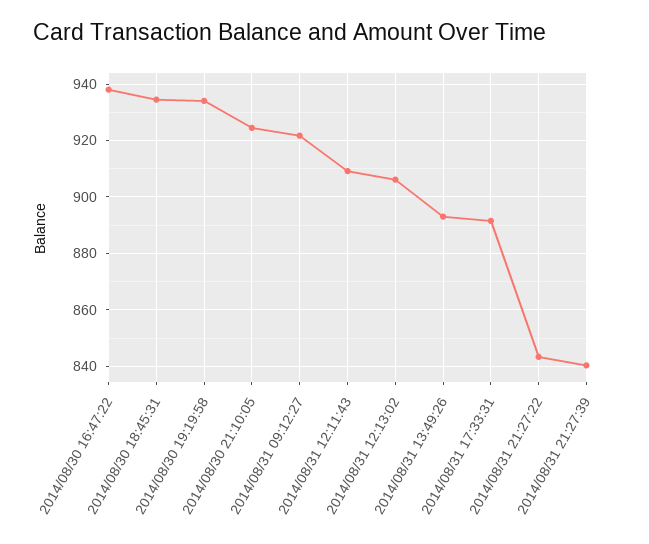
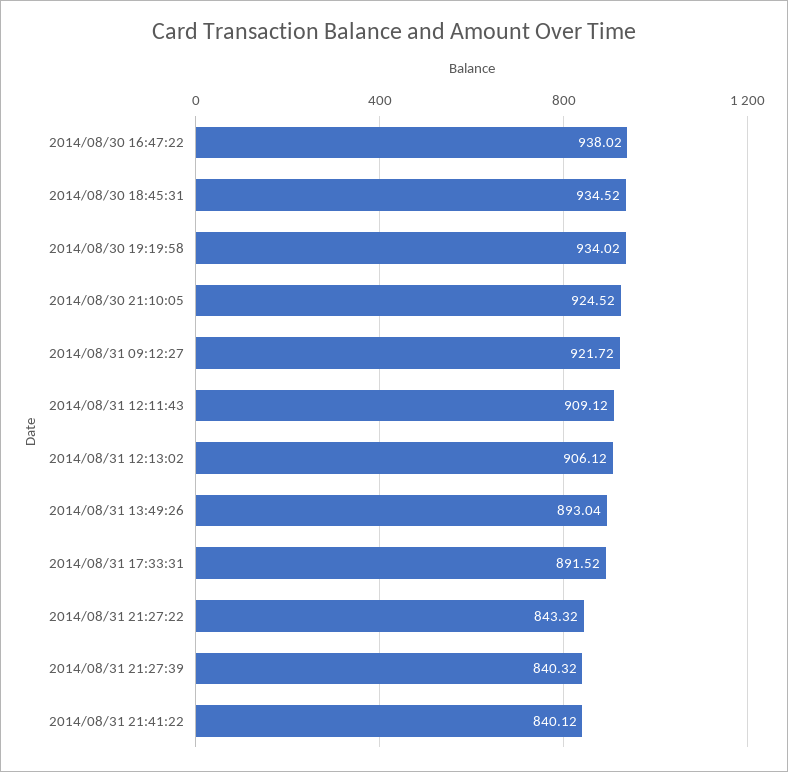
2014/08/31 21:41:22: none -> 840.12

